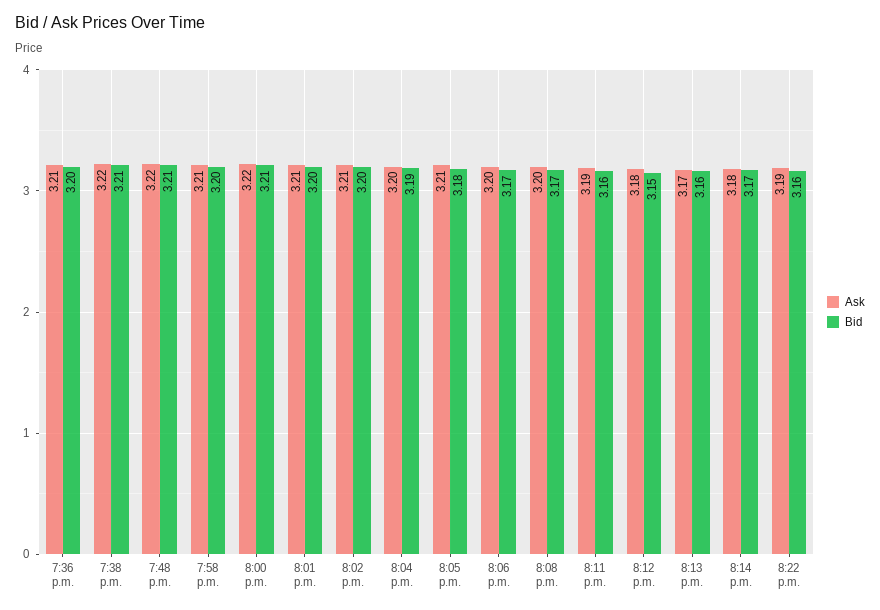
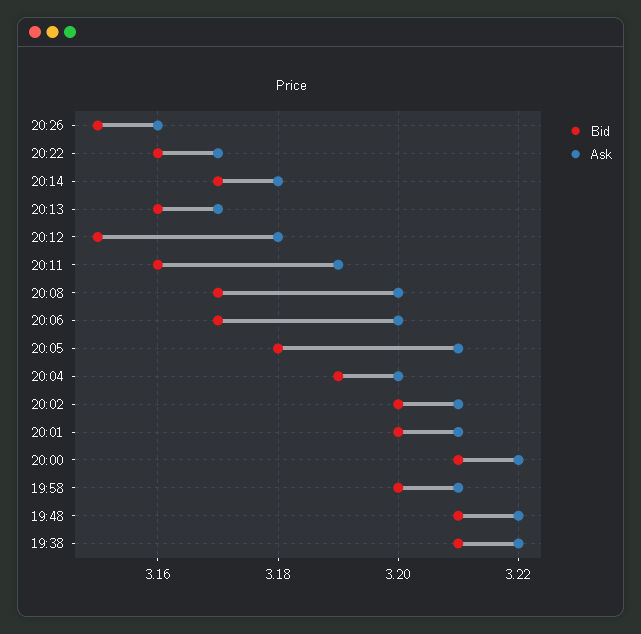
Ask, 7:36 p.m.: 3.21 -> none
Bid, 7:36 p.m.: 3.2 -> none
Ask, 8:22 p.m.: 3.19 -> 3.17
Bid, 20:26: none -> 3.15
Ask, 20:26: none -> 3.16

